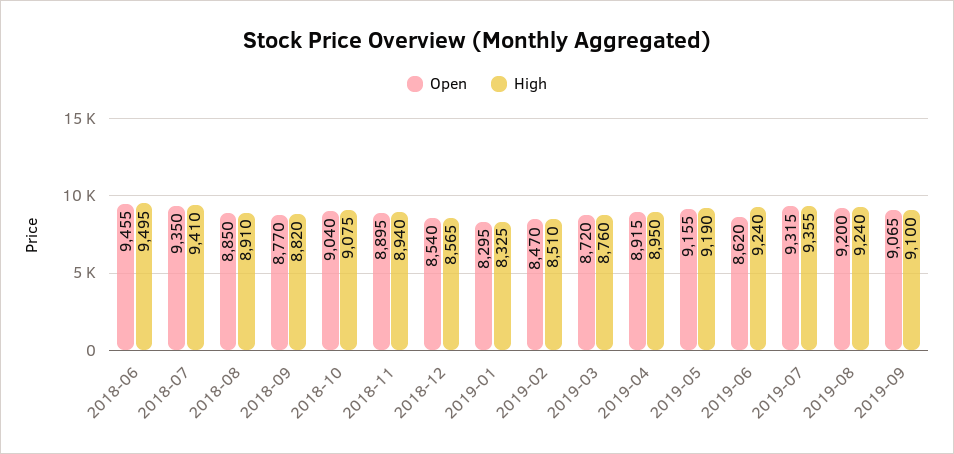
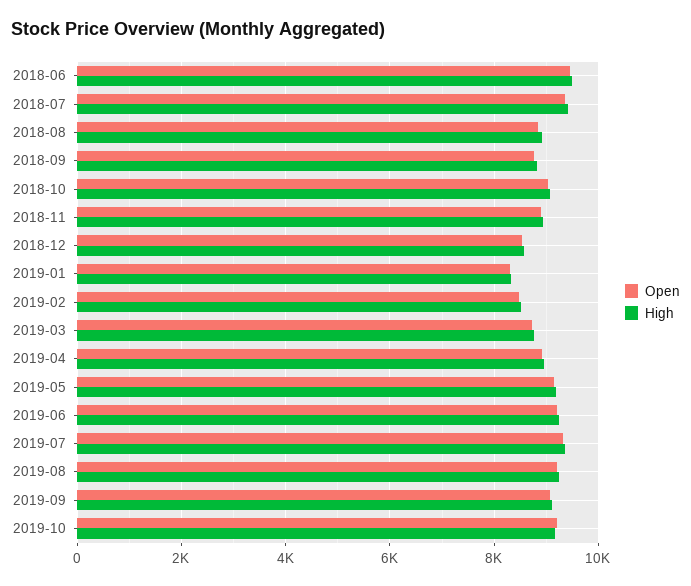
Open, 2019-06: 8620 -> 9200
Open, 2019-10: none -> 9200
High, 2019-10: none -> 9200

